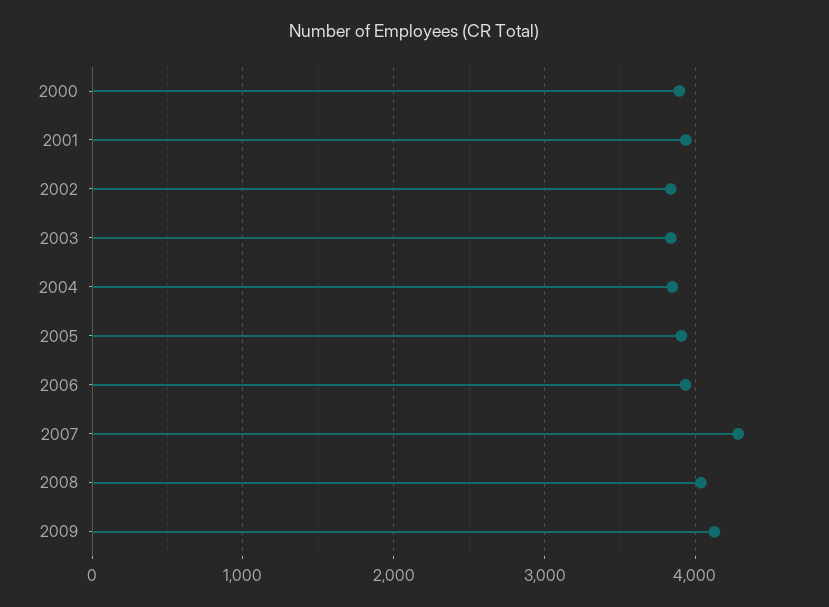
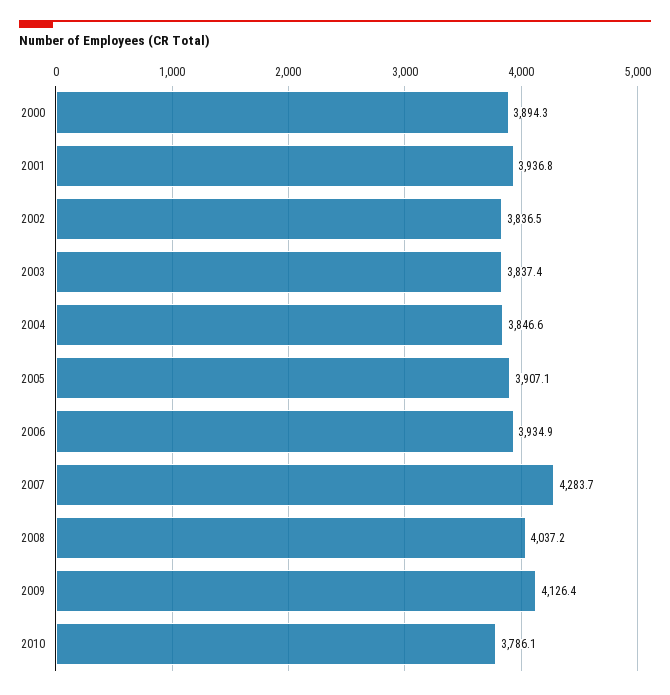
2010: none -> 3786.1

